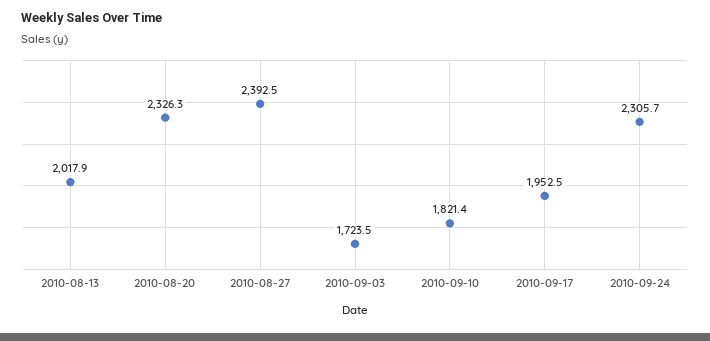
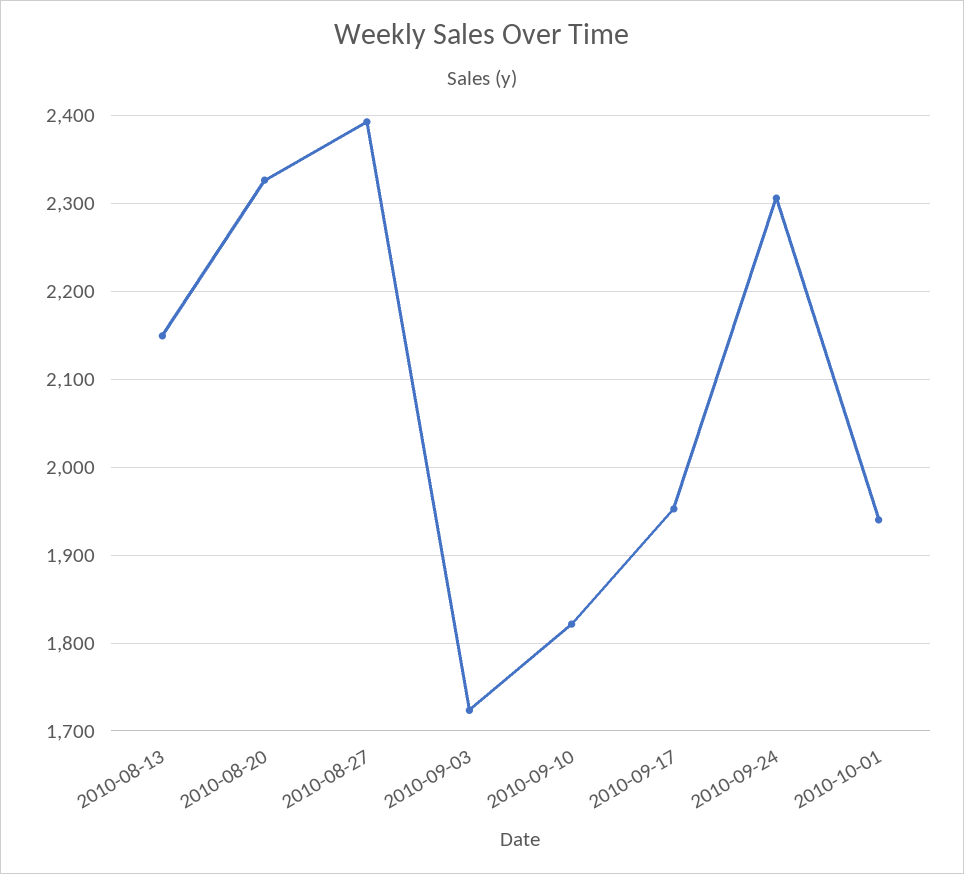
2010-08-13: 2017.9 -> 2150
2010-10-01: none -> 1940

